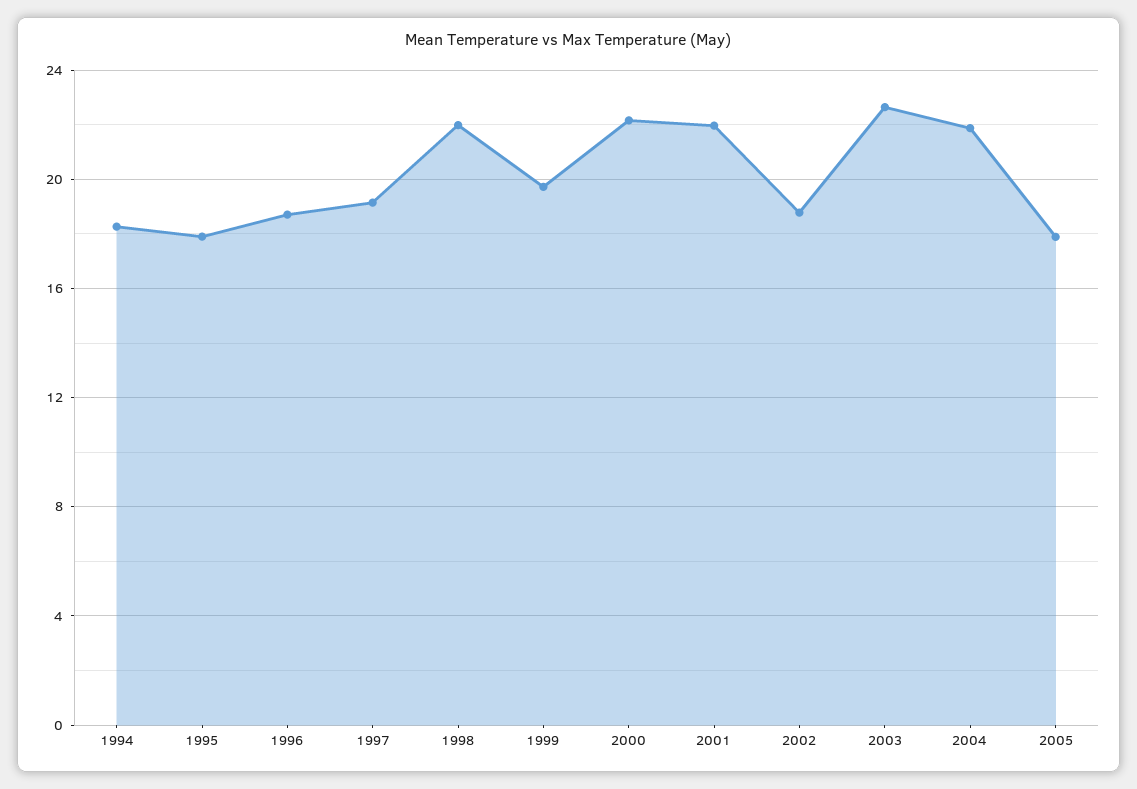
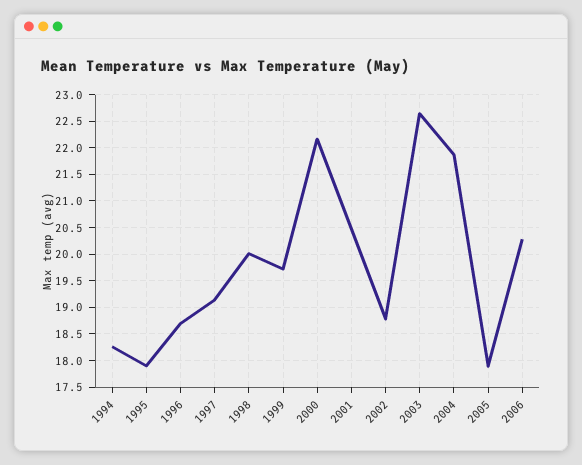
1998: 22 -> 20
2001: 22 -> 20.5
2006: none -> 20.25

